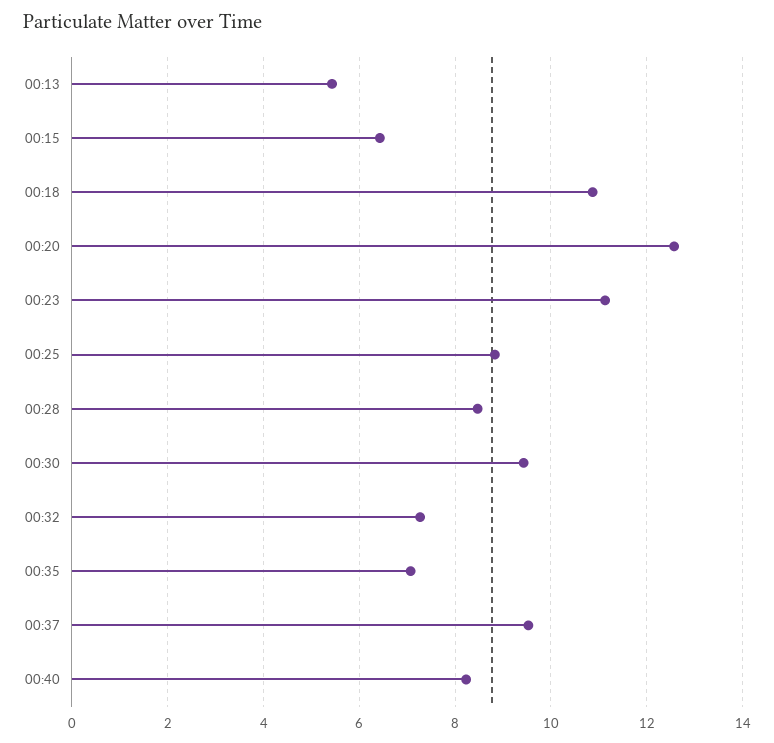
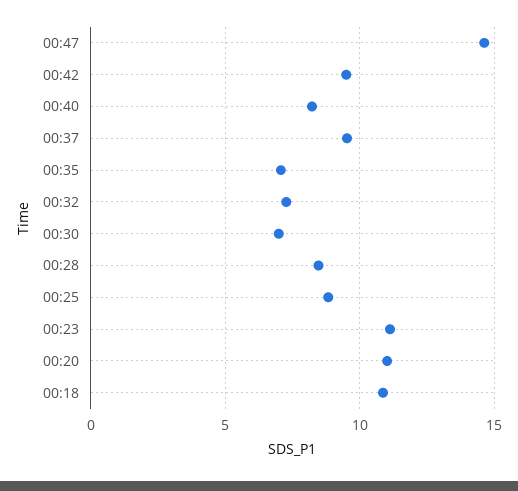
00:13: 5.4 -> none
00:15: 6.4 -> none
00:20: 12.6 -> 11
00:30: 9.4 -> 7
00:47: none -> 14.5
00:42: none -> 9.5

